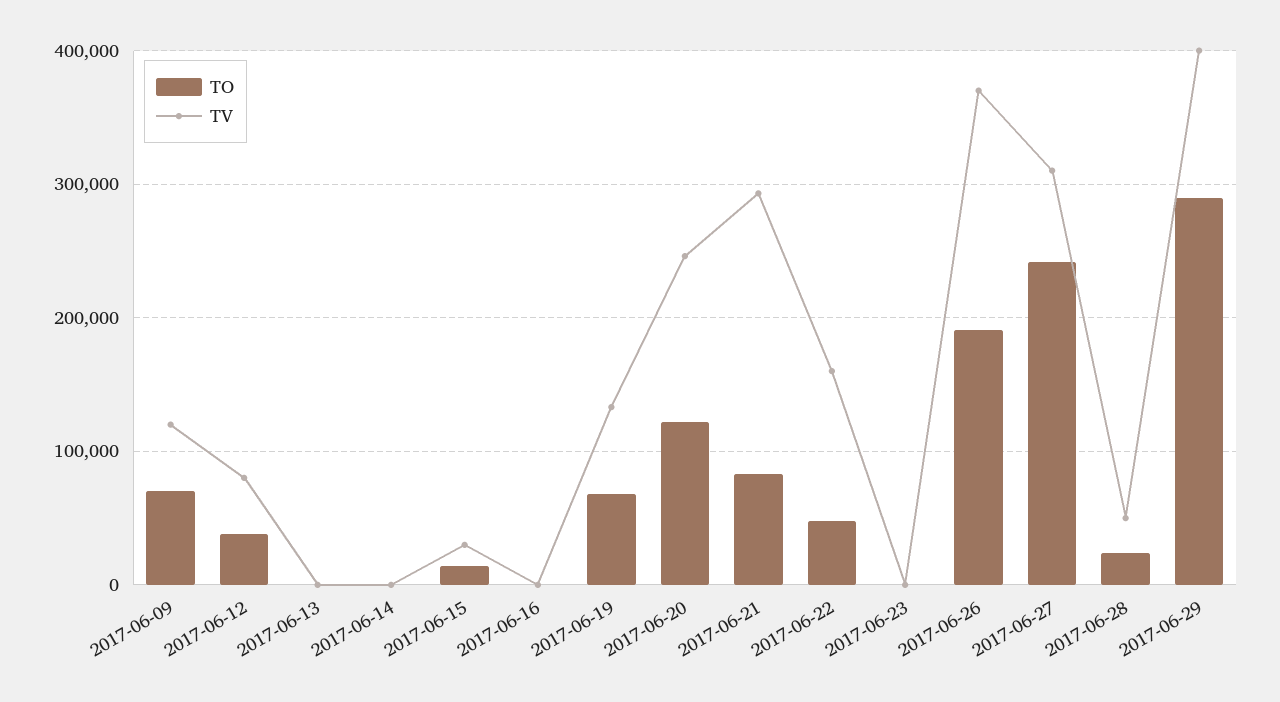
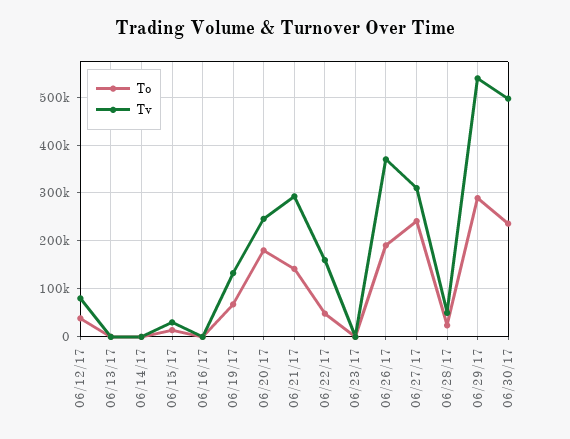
TO, 2017-06-09: 70000 -> none
TV, 2017-06-09: 120000 -> none
TO, 2017-06-20: 120000 -> 180000
TO, 2017-06-21: 80000 -> 140000
TV, 2017-06-29: 400000 -> 540000
TO, 06/30/17: none -> 240000
TV, 06/30/17: none -> 500000

